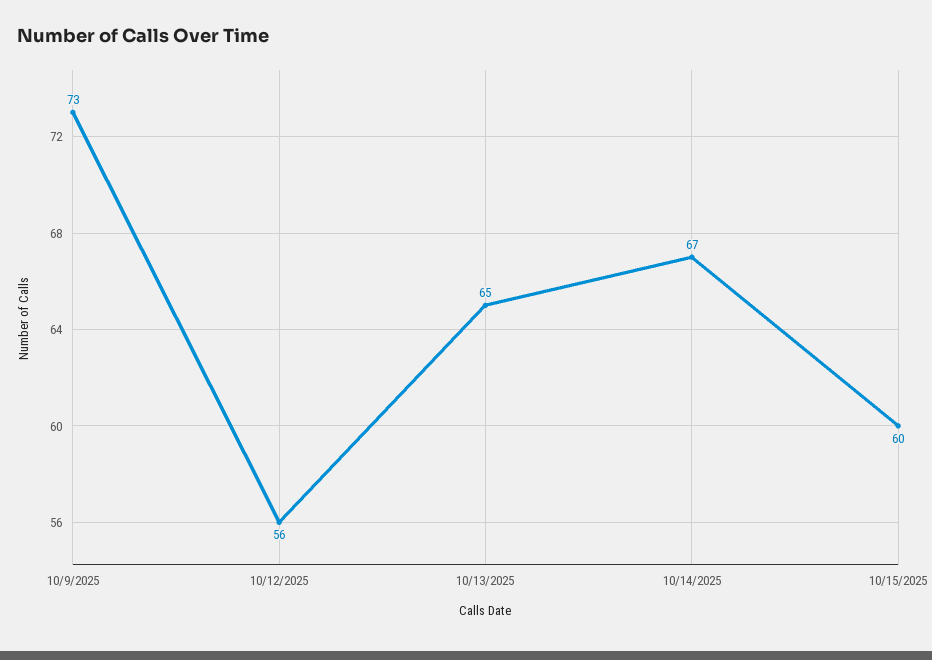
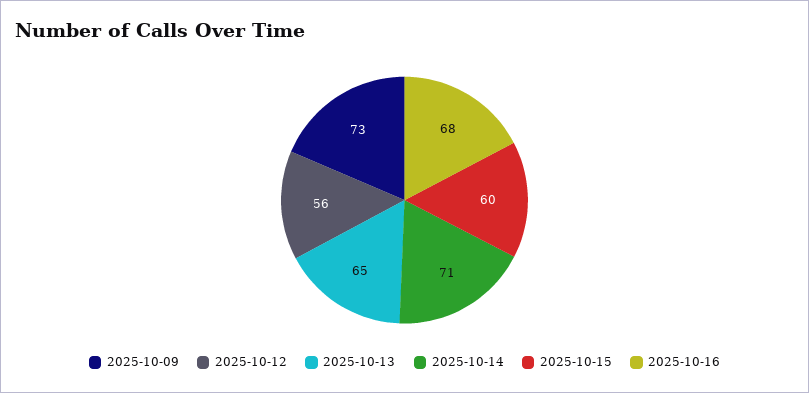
10/14/2025: 67 -> 71
2025-10-16: none -> 68

